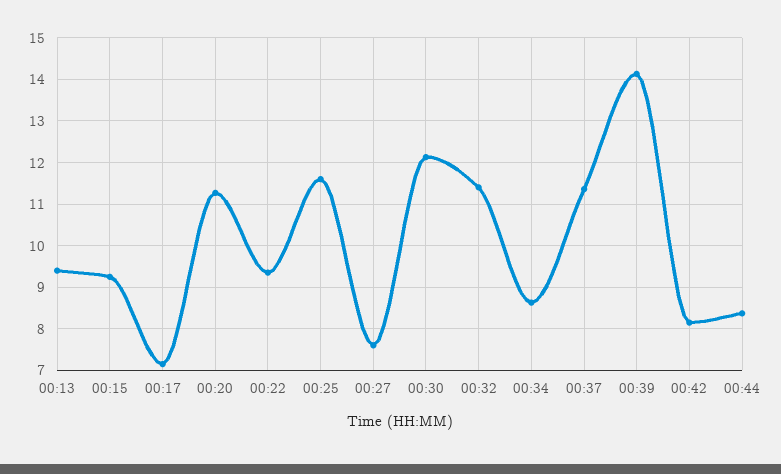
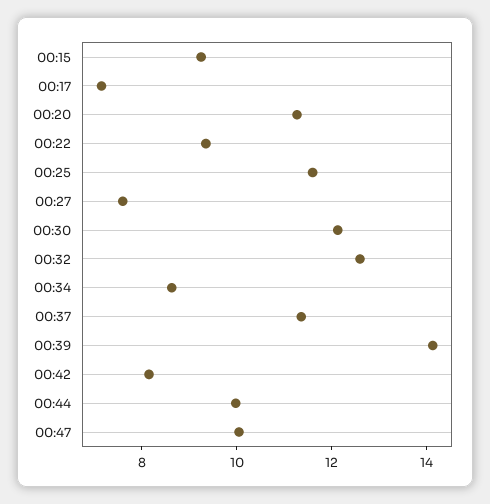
00:13: 9.4 -> none
00:32: 11.4 -> 12.5
00:44: 8.4 -> 10
00:47: none -> 10

